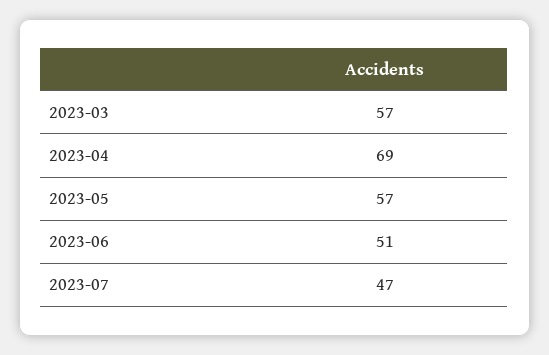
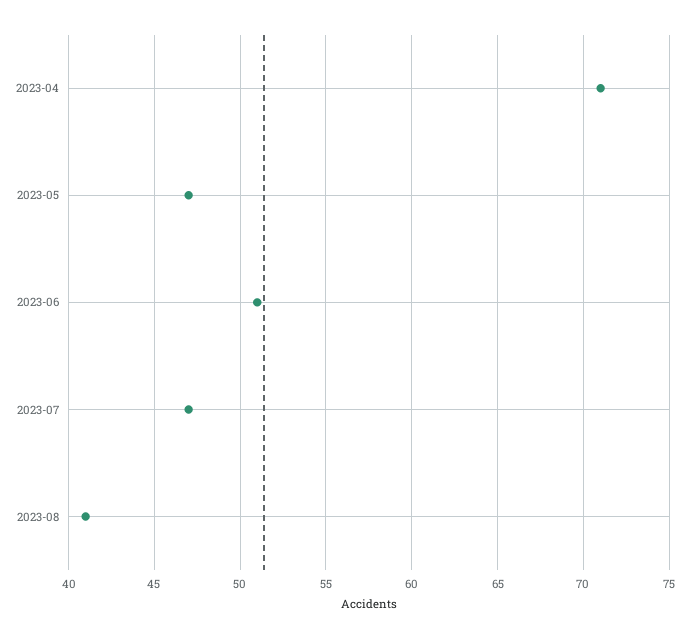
2023-03: 57 -> none
2023-04: 69 -> 71
2023-05: 57 -> 47
2023-08: none -> 41

